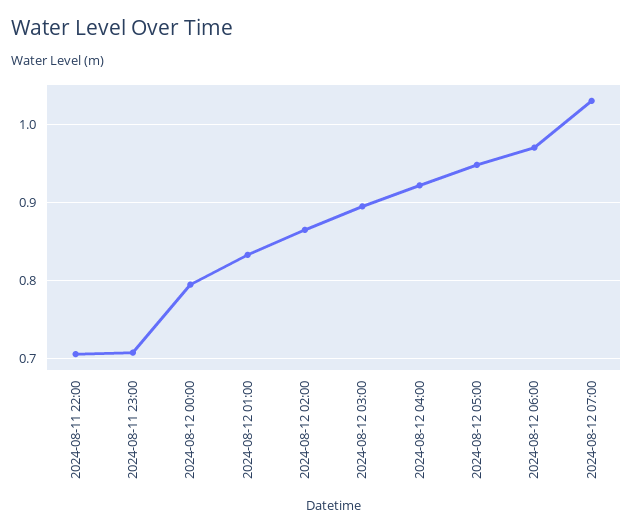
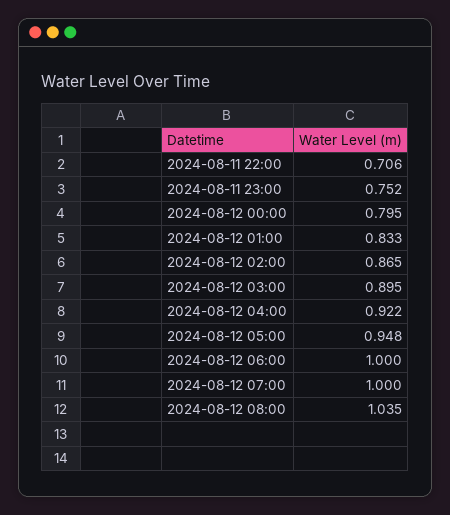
2024-08-11 23:00: 0.71 -> 0.752
2024-08-12 06:00: 0.97 -> 1
2024-08-12 07:00: 1.03 -> 1
2024-08-12 08:00: none -> 1.035

